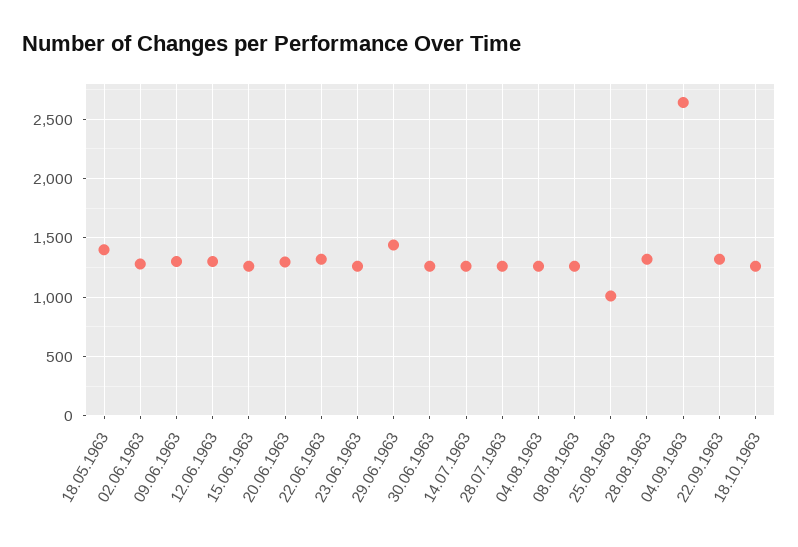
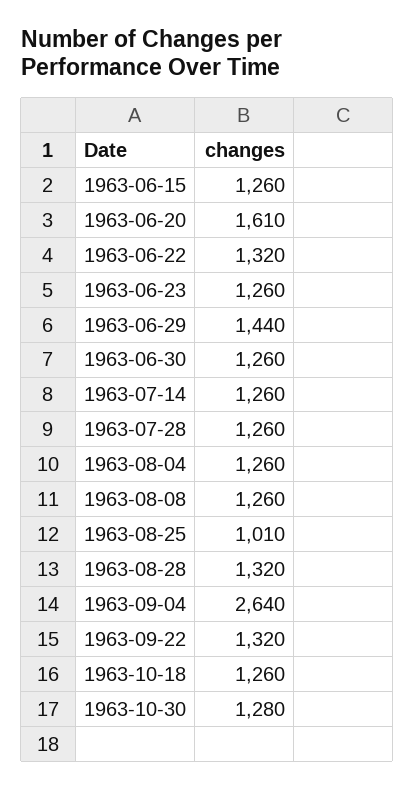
18.05.1963: 1400 -> none
02.06.1963: 1300 -> none
09.06.1963: 1300 -> none
12.06.1963: 1300 -> none
20.06.1963: 1300 -> 1610
1963-10-30: none -> 1280

